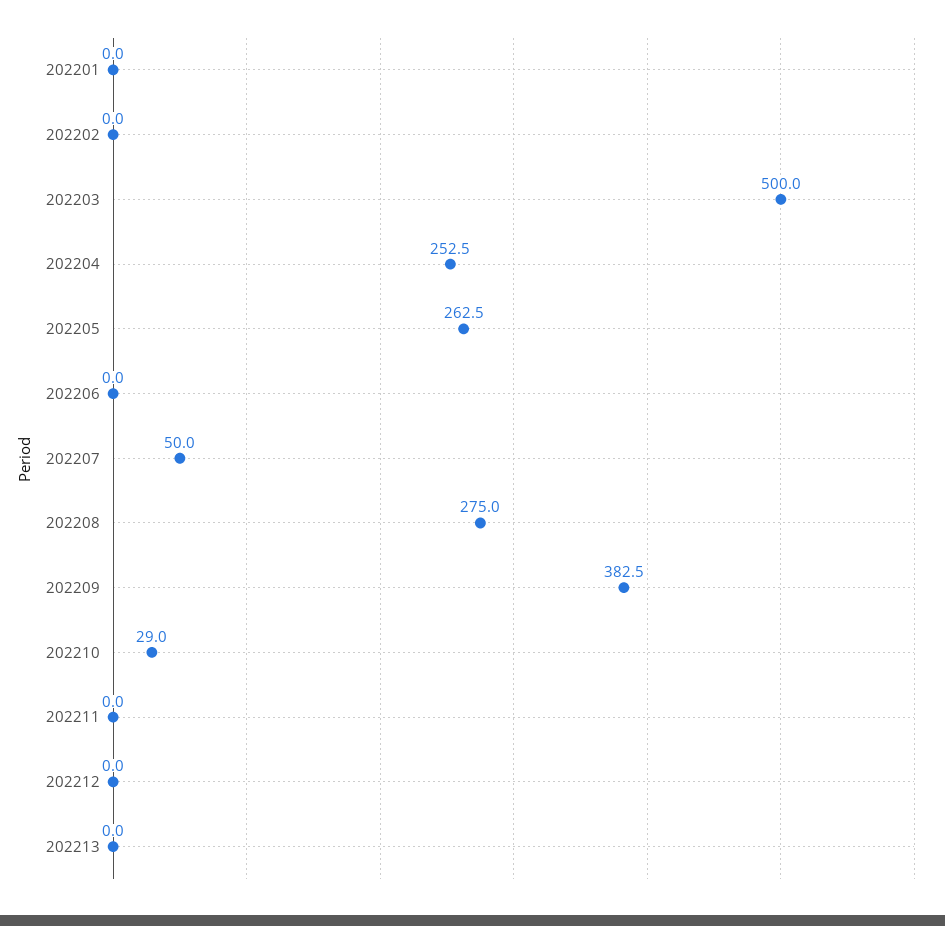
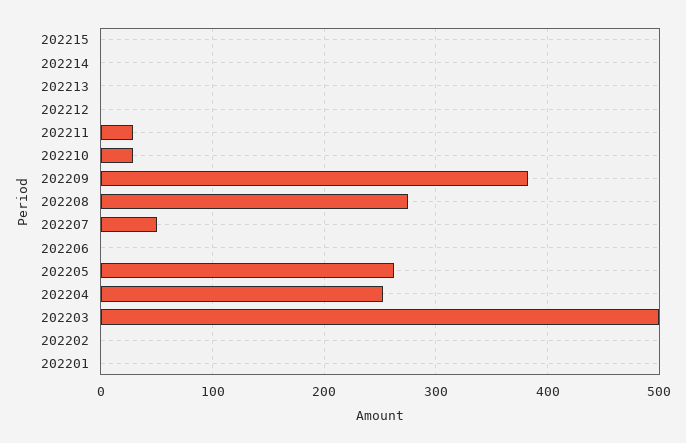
202211: 0 -> 30
202215: none -> 0
202214: none -> 0

